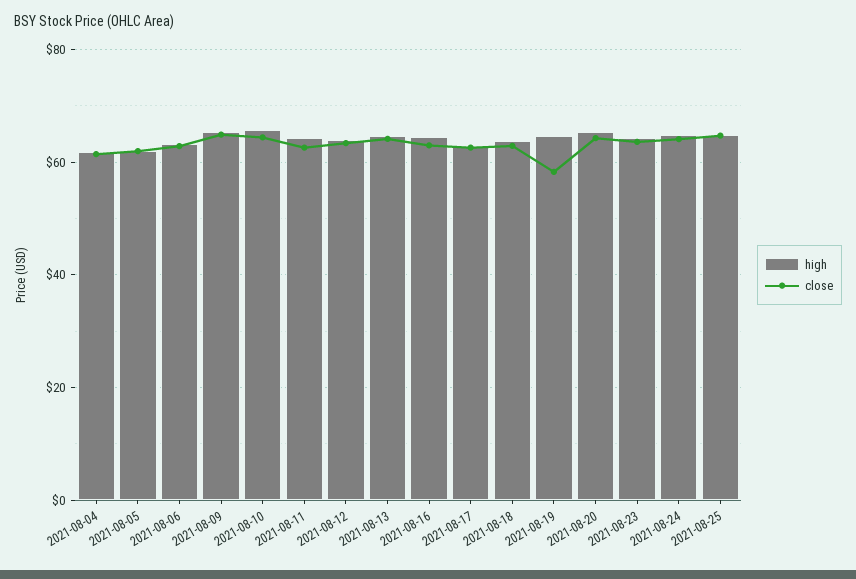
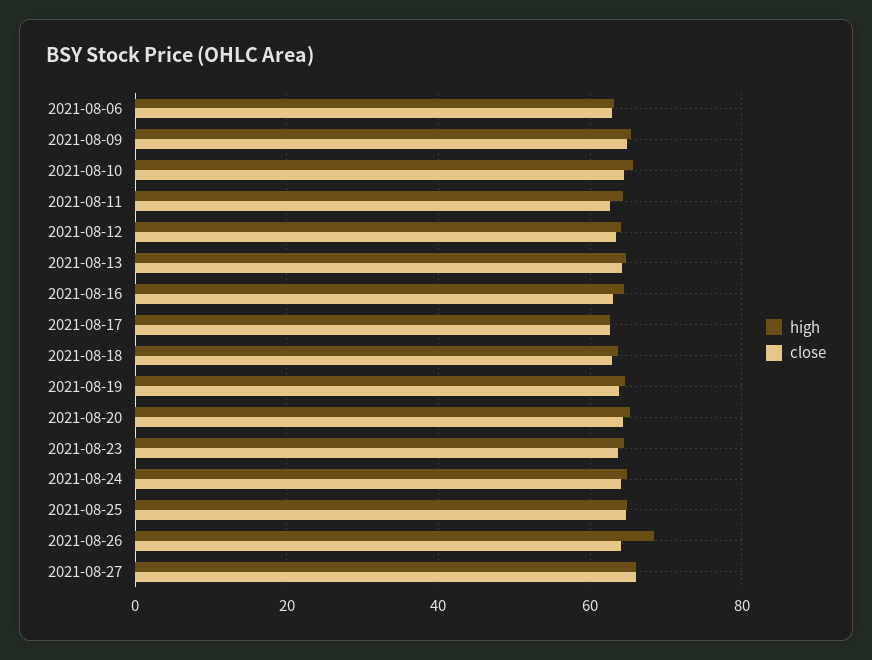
high, 2021-08-04: 62 -> none
close, 2021-08-04: 62 -> none
high, 2021-08-05: 62 -> none
close, 2021-08-05: 62 -> none
close, 2021-08-19: 58 -> 64
high, 2021-08-26: none -> 68
close, 2021-08-26: none -> 64
high, 2021-08-27: none -> 66
close, 2021-08-27: none -> 66

